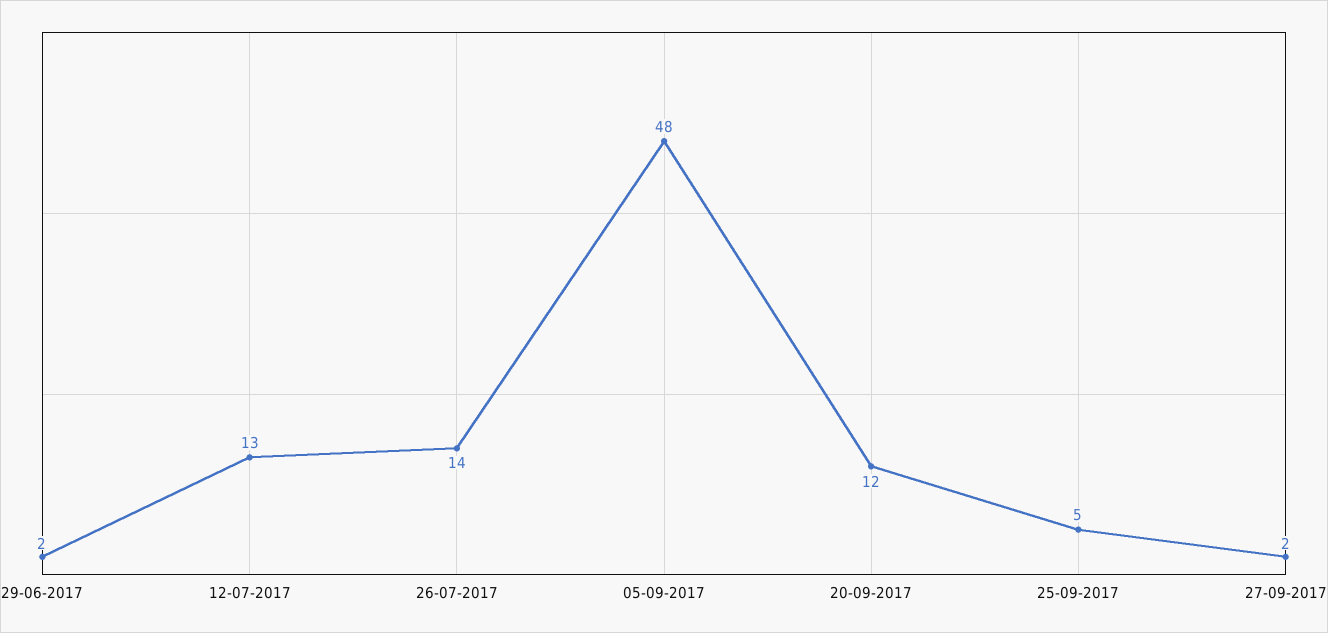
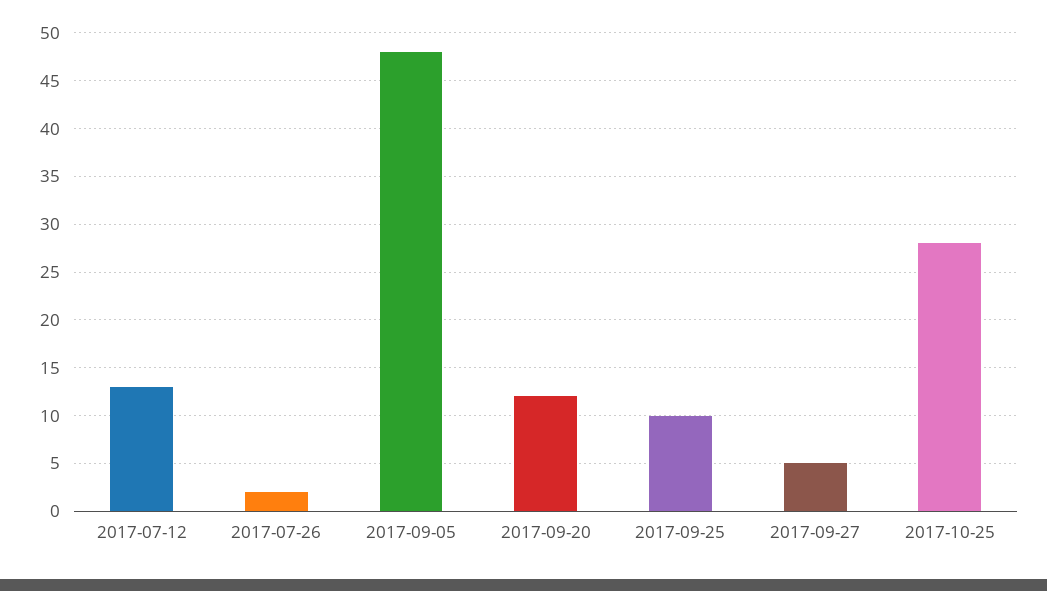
29-06-2017: 2 -> none
26-07-2017: 14 -> 2
25-09-2017: 5 -> 10
27-09-2017: 2 -> 5
2017-10-25: none -> 28

